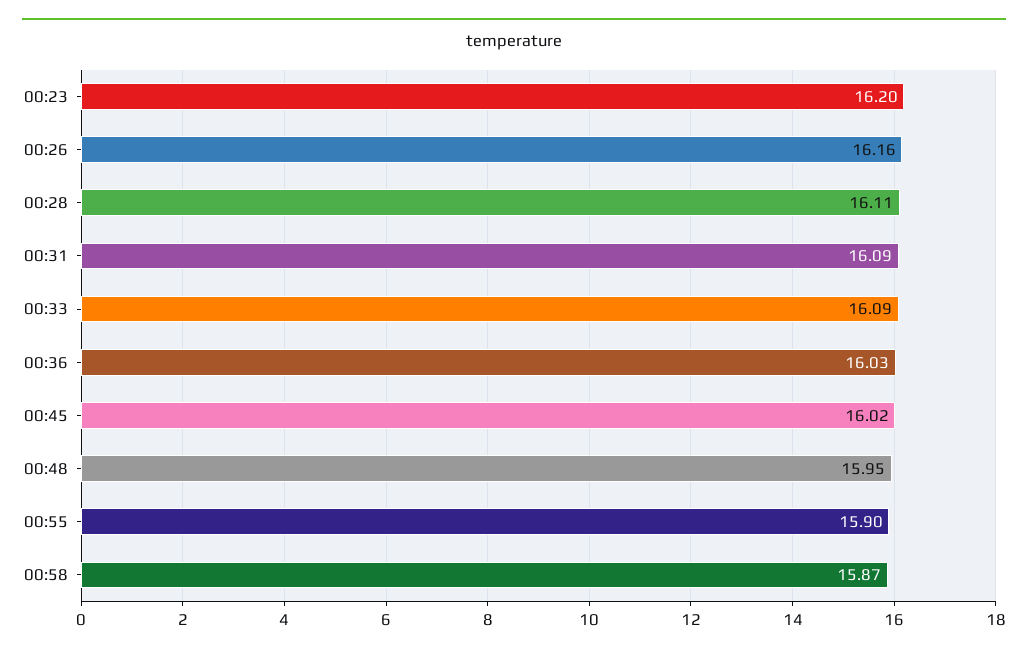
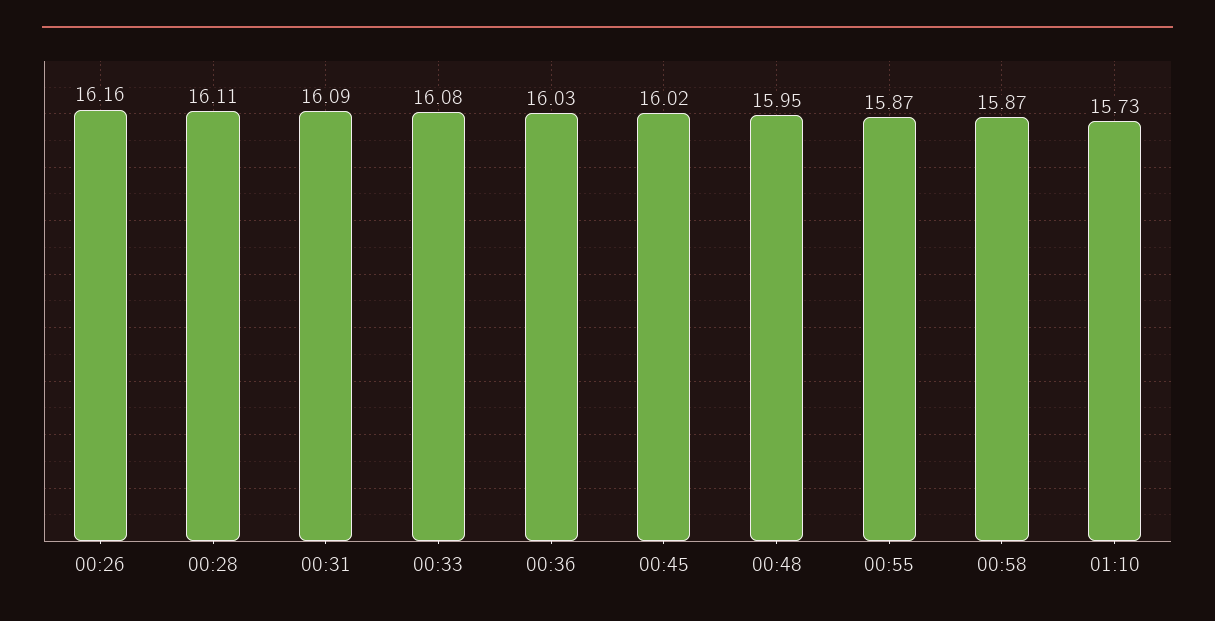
00:23: 16.2 -> none
00:33: 16.09 -> 16.08
00:55: 15.9 -> 15.87
01:10: none -> 15.73

